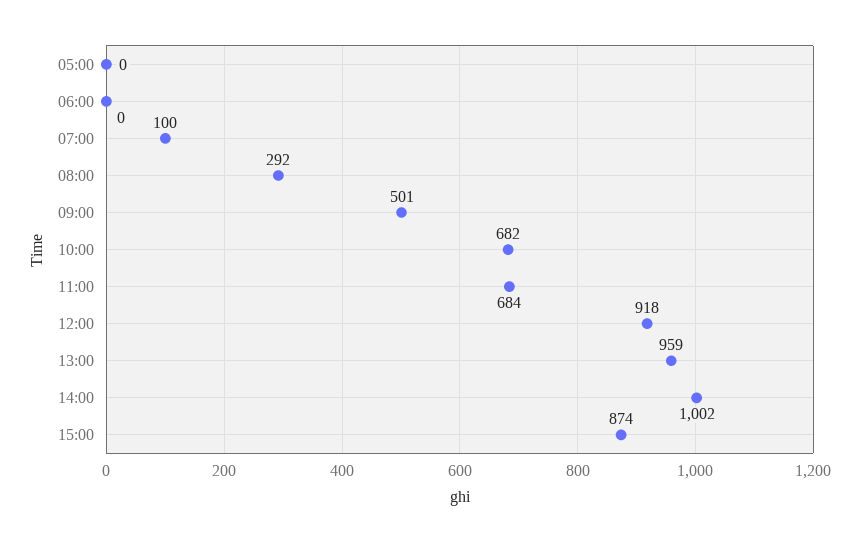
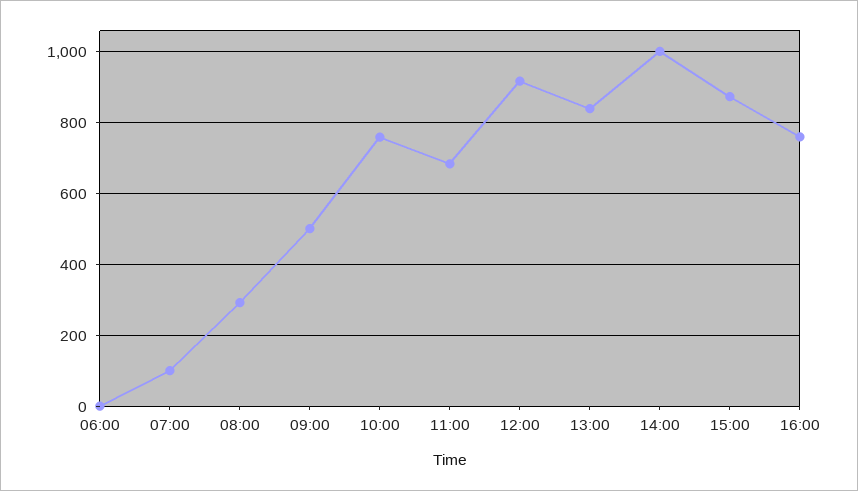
05:00: 0 -> none
10:00: 682 -> 760
13:00: 959 -> 840
16:00: none -> 760

